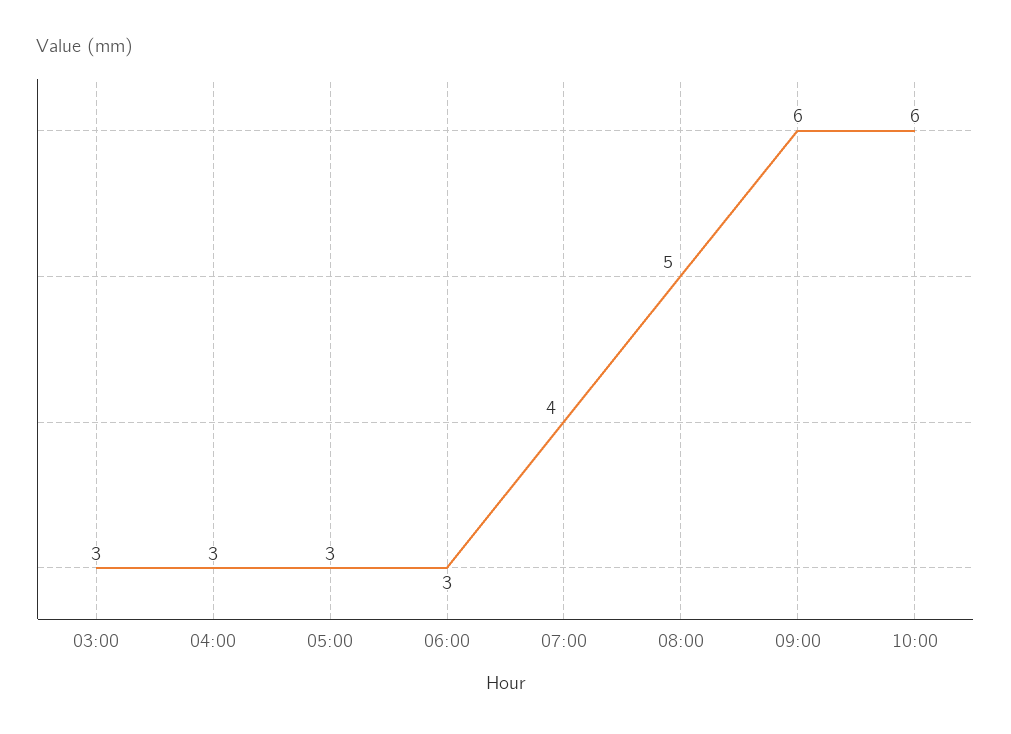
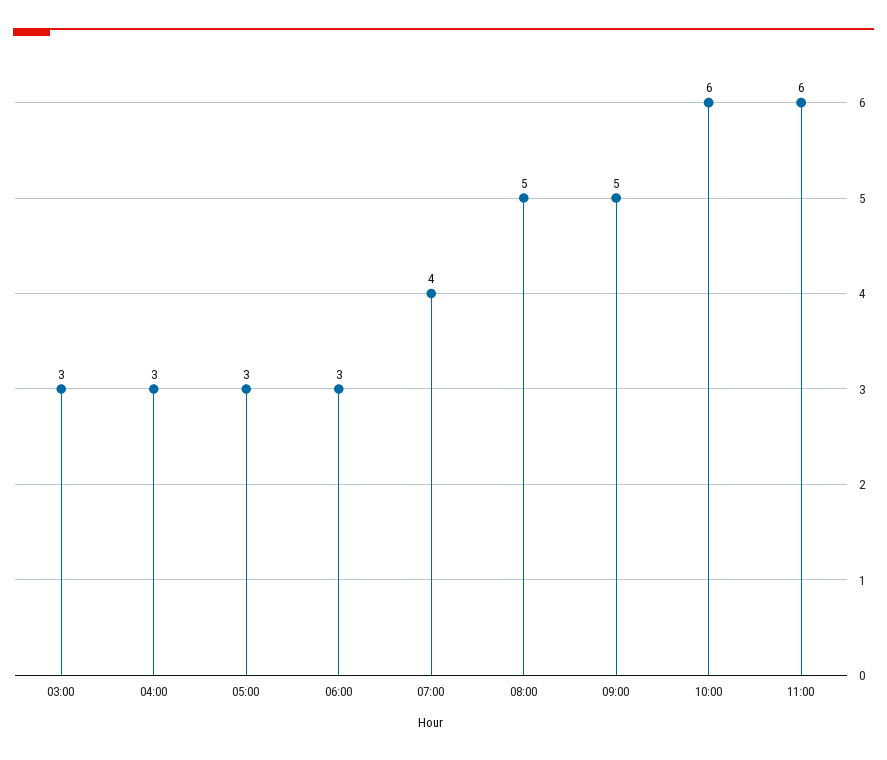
09:00: 6 -> 5
11:00: none -> 6

